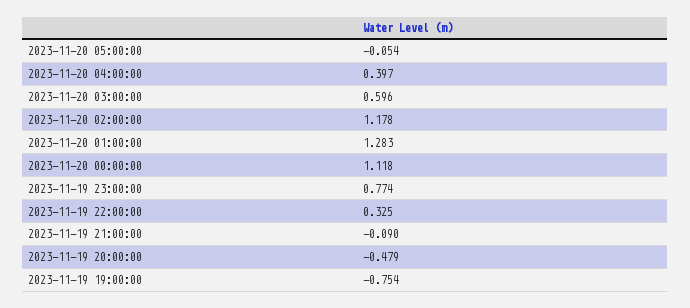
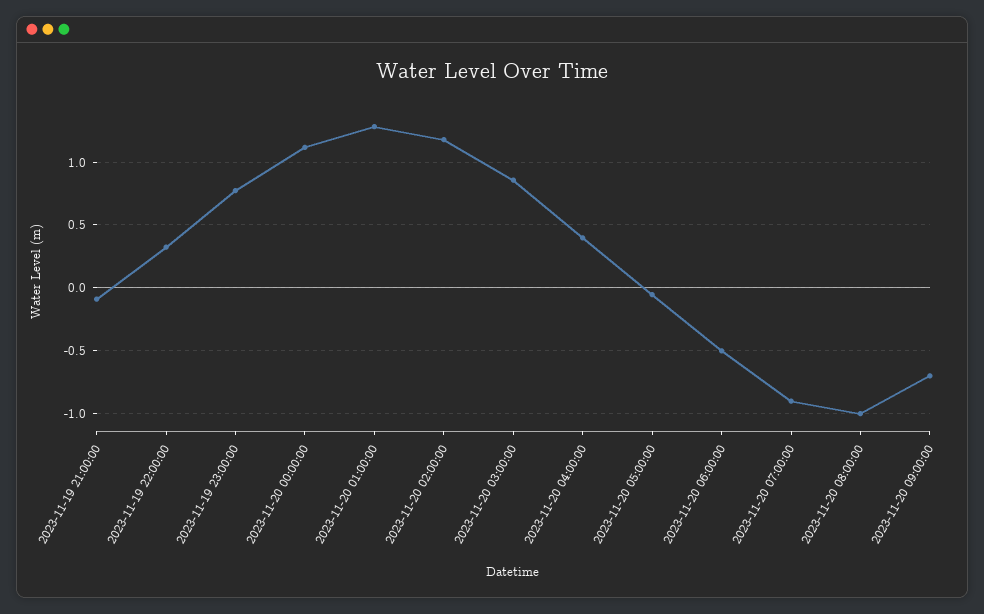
2023-11-20 03:00:00: 0.596 -> 0.85
2023-11-19 20:00:00: -0.479 -> none
2023-11-19 19:00:00: -0.754 -> none
2023-11-20 06:00:00: none -> -0.5
2023-11-20 07:00:00: none -> -0.9
2023-11-20 08:00:00: none -> -1
2023-11-20 09:00:00: none -> -0.7

